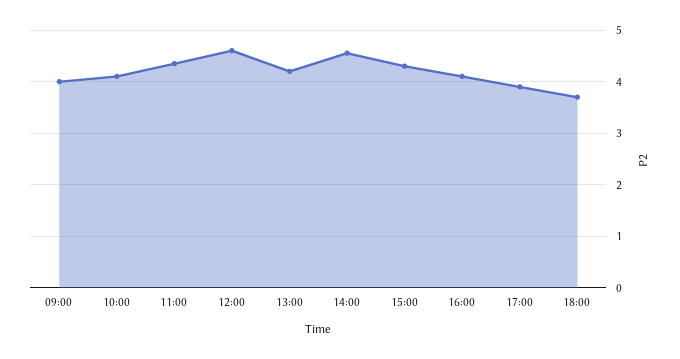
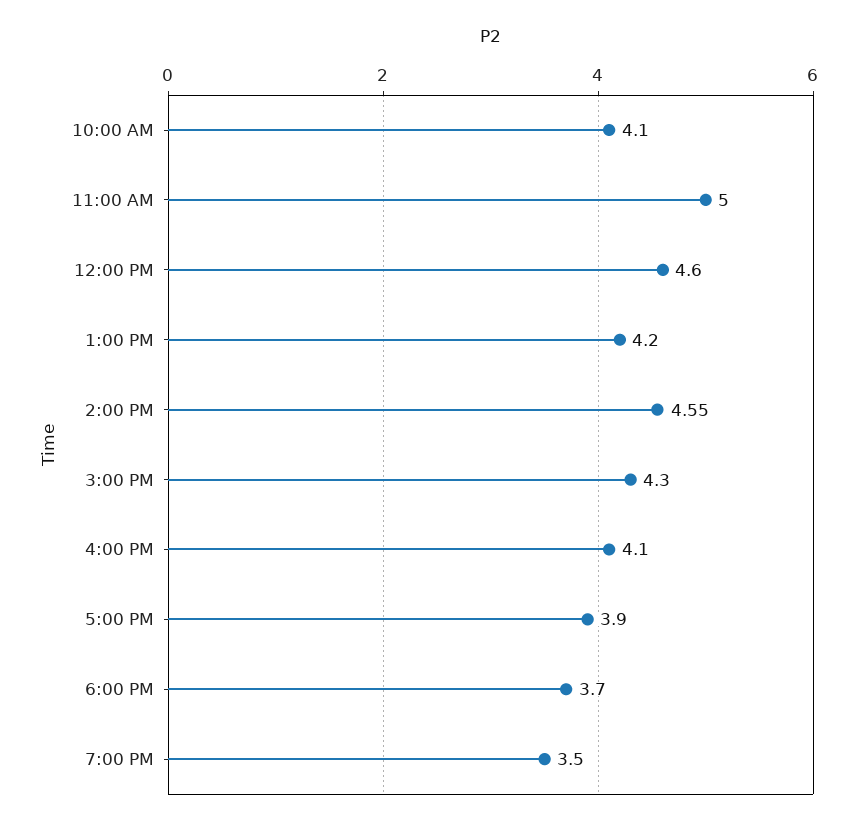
09:00: 4 -> none
11:00: 4.4 -> 5
7:00 PM: none -> 3.5

